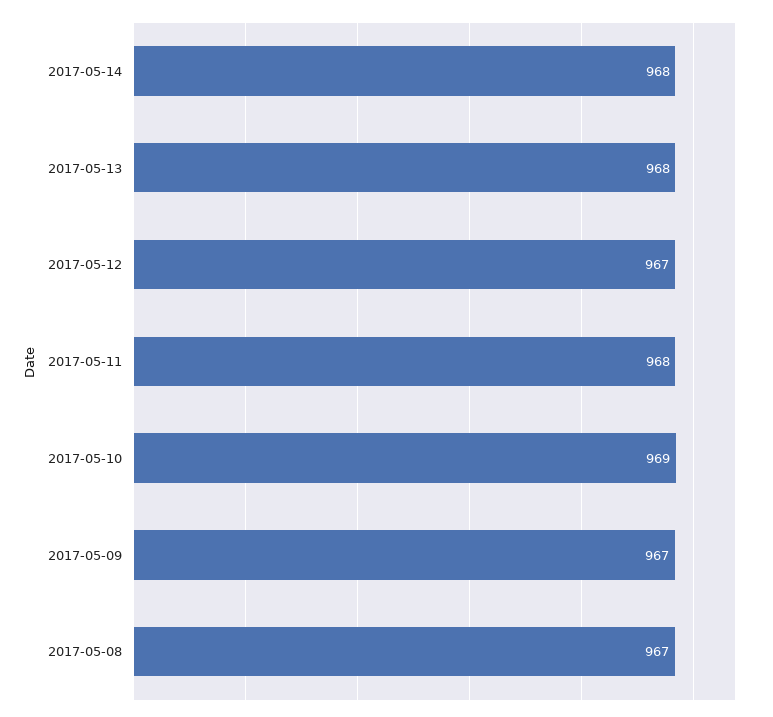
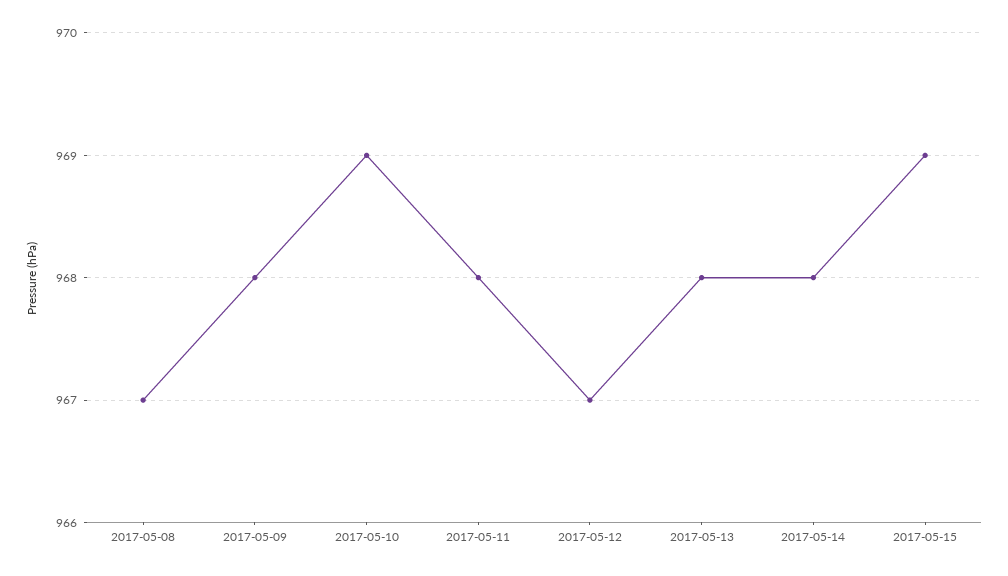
2017-05-09: 967 -> 968
2017-05-15: none -> 969

